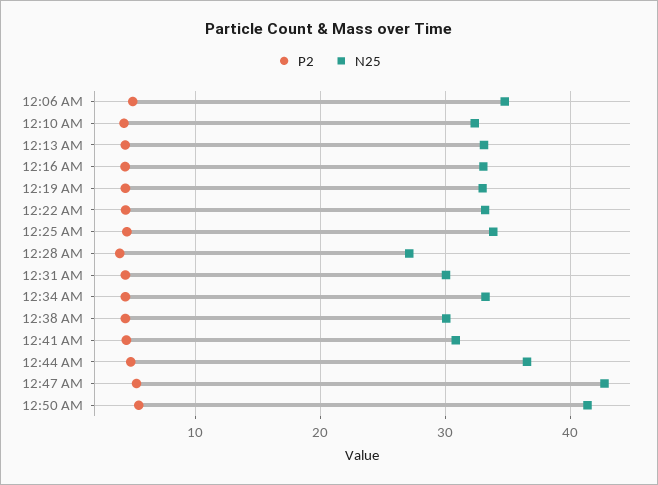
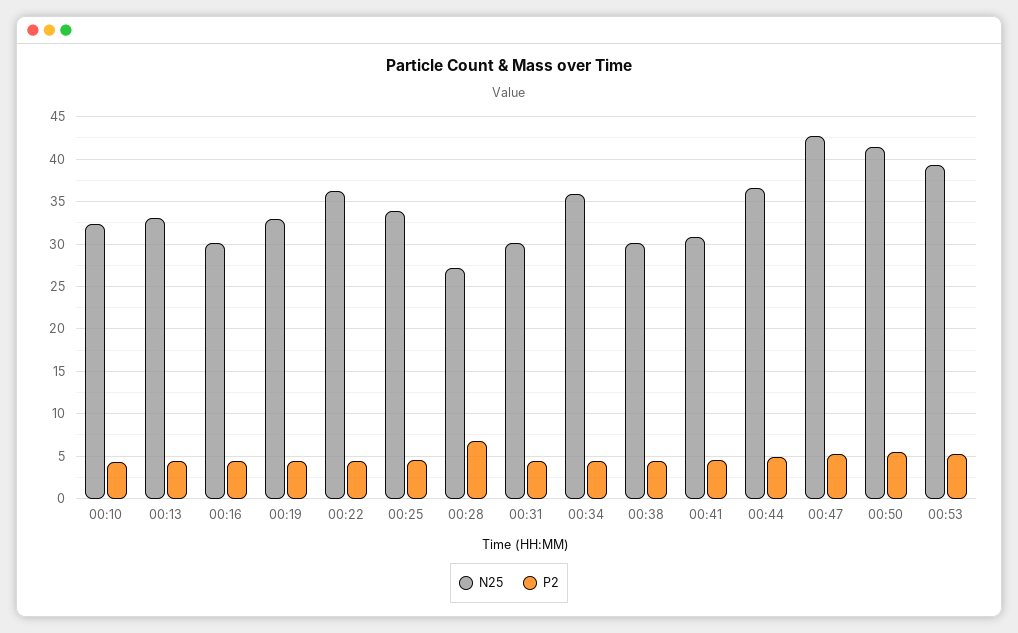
P2, 12:06 AM: 5 -> none
N25, 12:06 AM: 35 -> none
N25, 12:16 AM: 33 -> 30
N25, 12:22 AM: 33 -> 36
P2, 12:28 AM: 4 -> 7
N25, 12:34 AM: 33 -> 36
N25, 00:53: none -> 39
P2, 00:53: none -> 5

